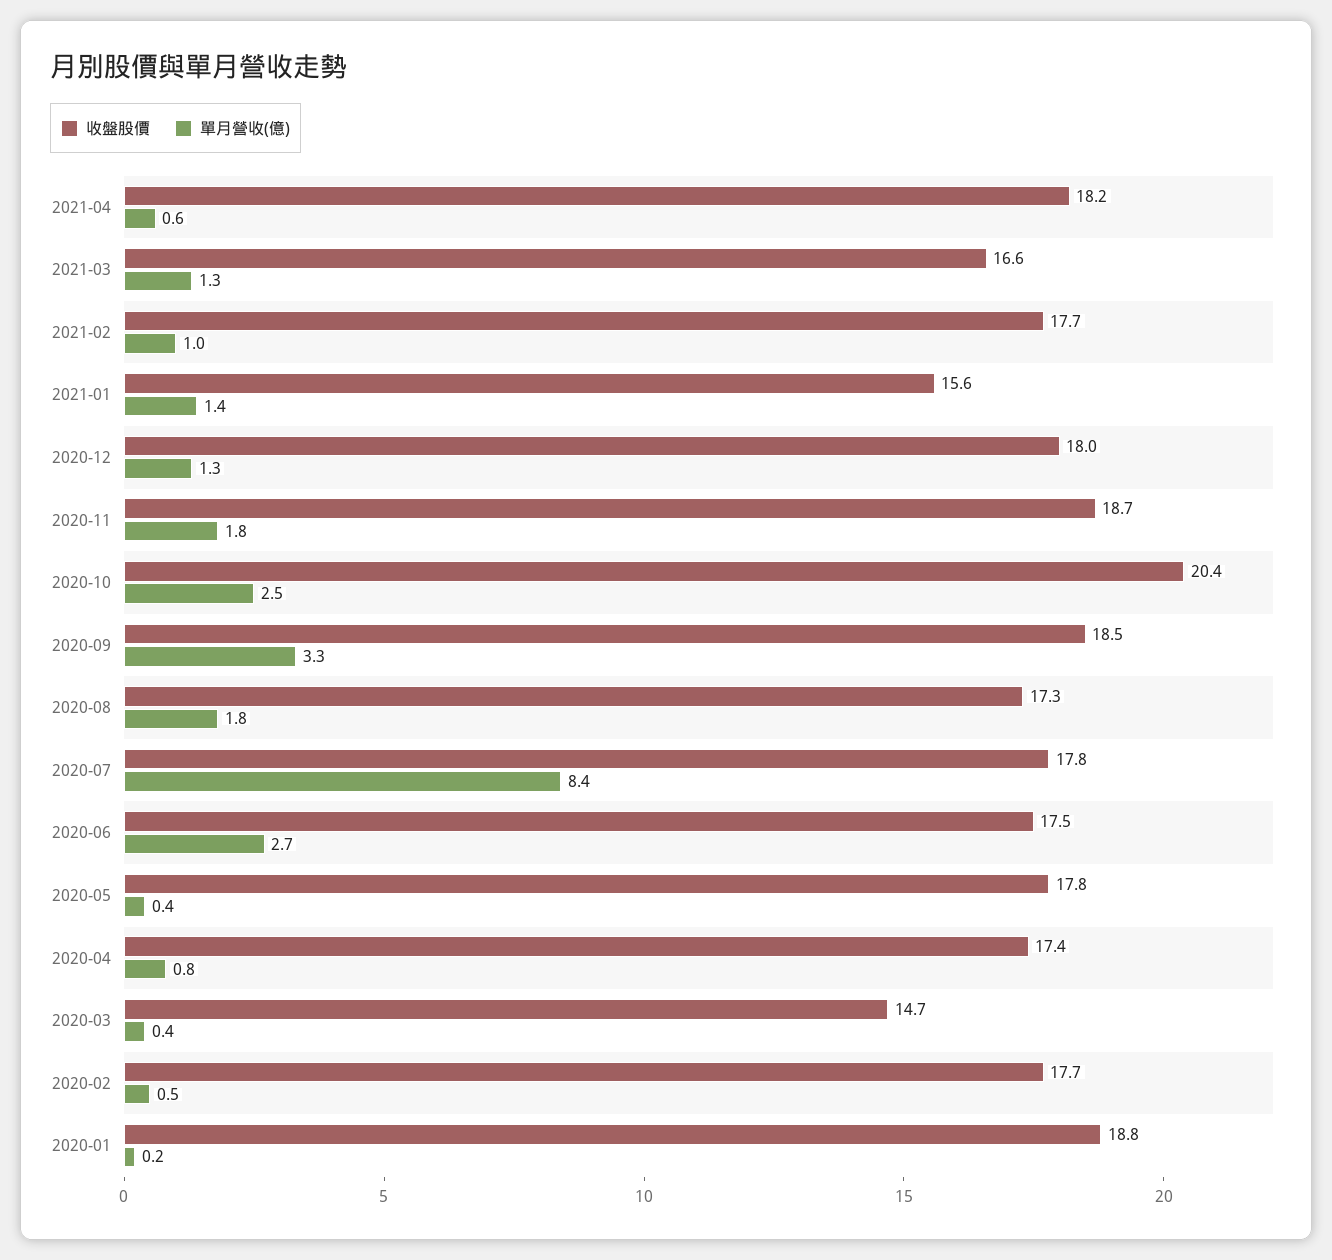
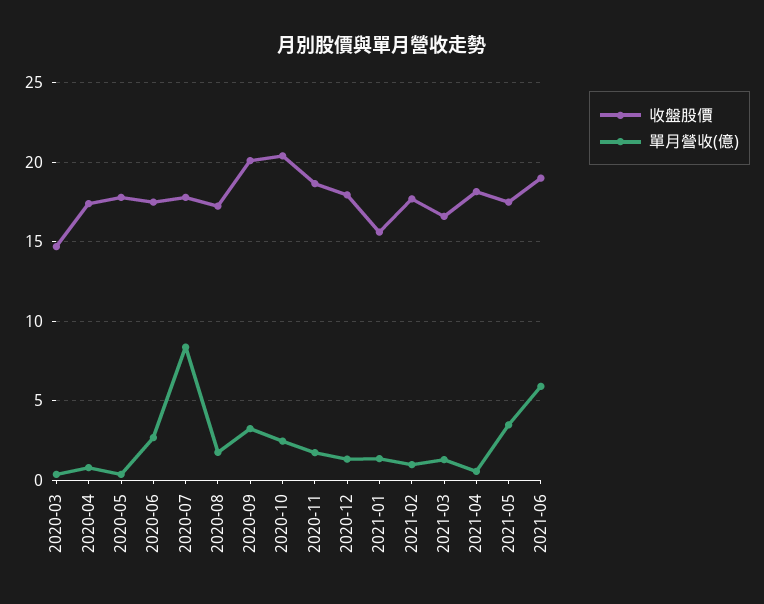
收盤股價, 2020-09: 18.5 -> 20
收盤股價, 2020-02: 17.7 -> none
單月營收(億), 2020-02: 0.5 -> none
收盤股價, 2020-01: 18.8 -> none
單月營收(億), 2020-01: 0.2 -> none
收盤股價, 2021-05: none -> 17.5
單月營收(億), 2021-05: none -> 3.5
收盤股價, 2021-06: none -> 19
單月營收(億), 2021-06: none -> 6

